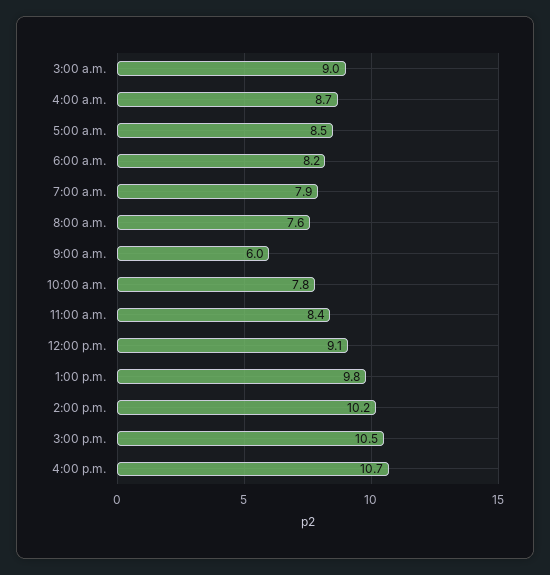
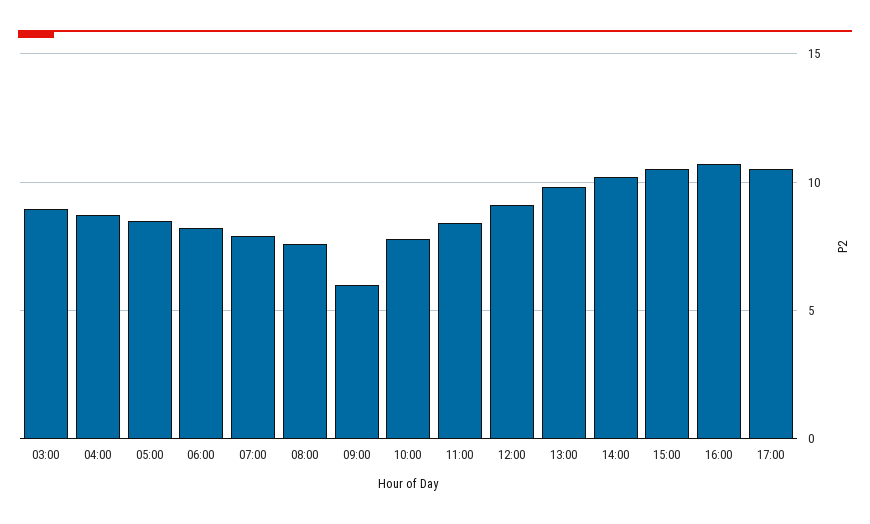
17:00: none -> 10.5

